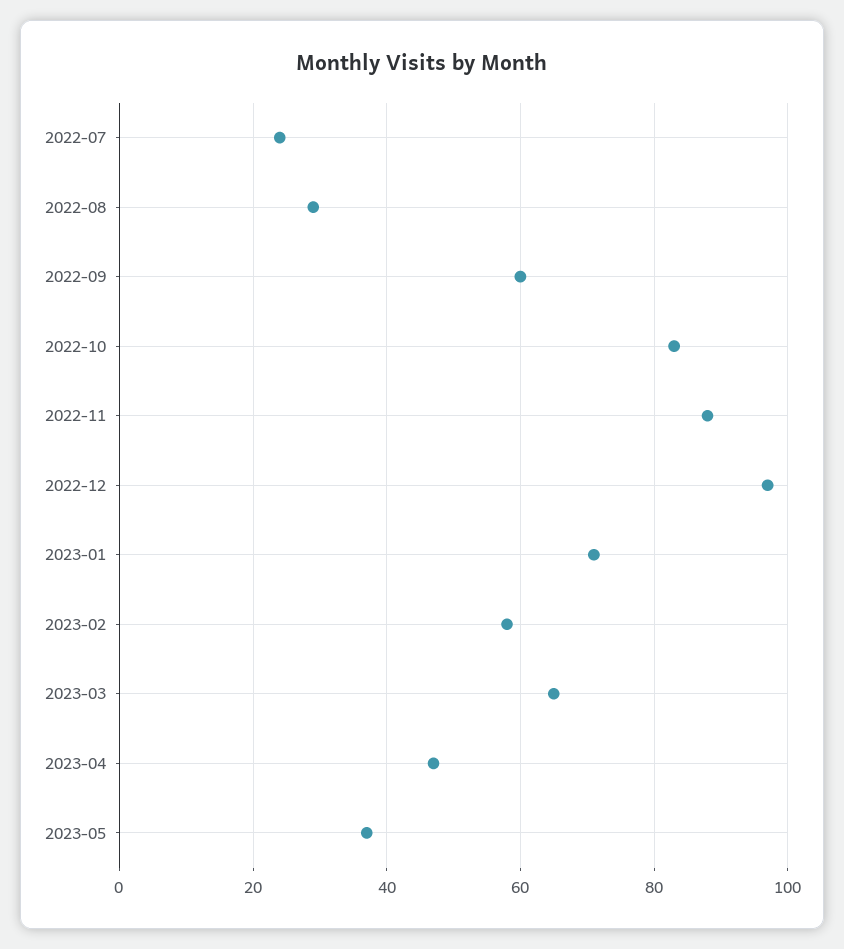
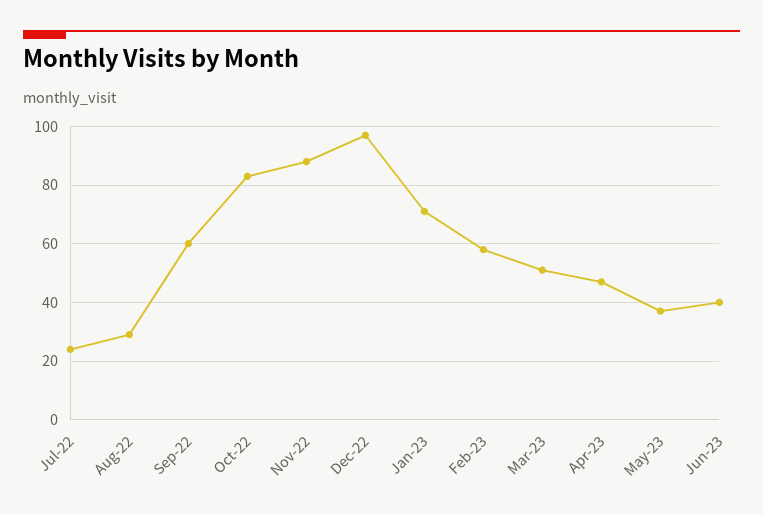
2023-03: 65 -> 50
Jun-23: none -> 40

